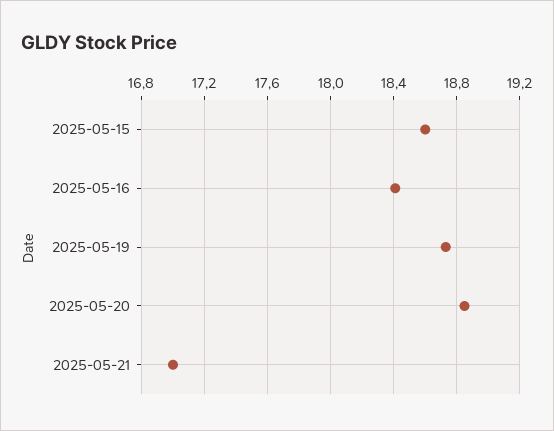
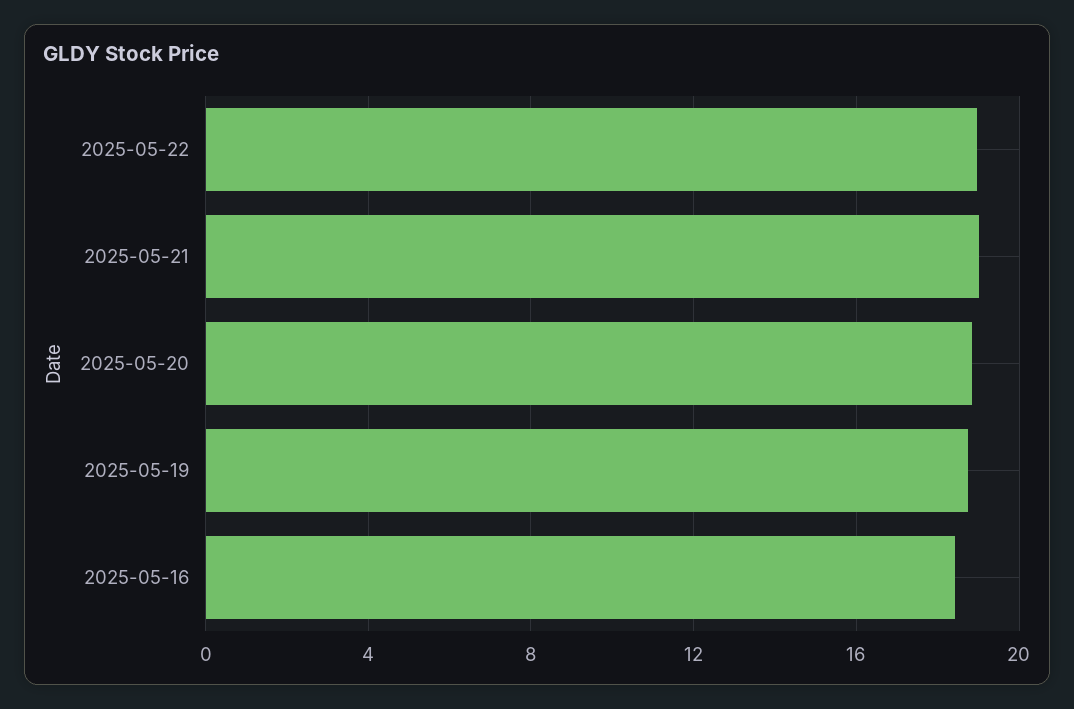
2025-05-15: 18.6 -> none
2025-05-21: 17 -> 19
2025-05-22: none -> 19

